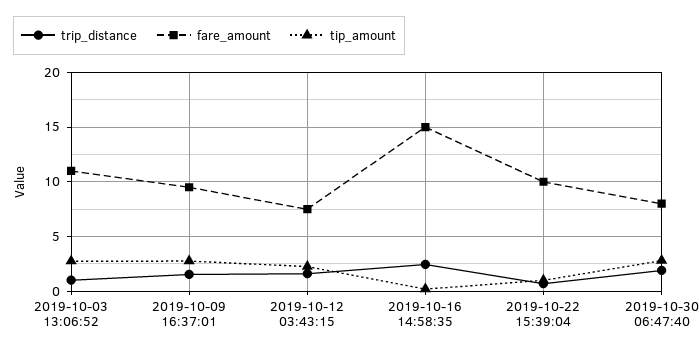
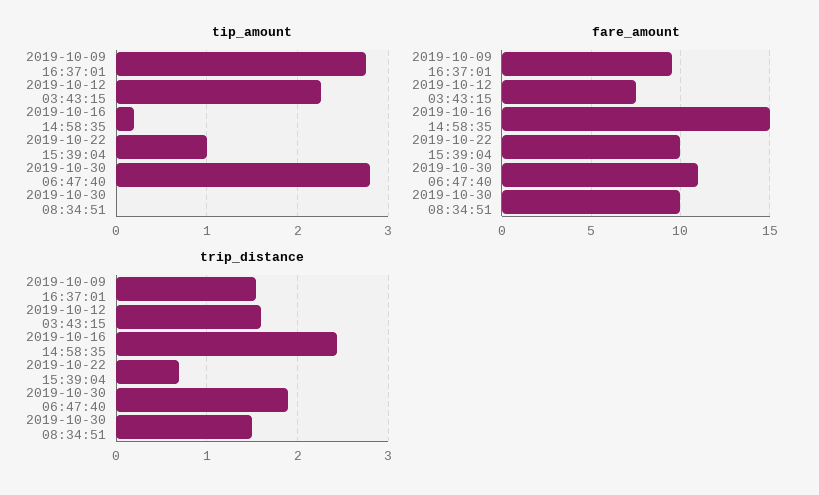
trip_distance, 2019-10-03 13:06:52: 1 -> none
fare_amount, 2019-10-03 13:06:52: 11 -> none
tip_amount, 2019-10-03 13:06:52: 3 -> none
fare_amount, 2019-10-30 06:47:40: 8 -> 11
tip_amount, 2019-10-30 08:34:51: none -> 0
fare_amount, 2019-10-30 08:34:51: none -> 10
trip_distance, 2019-10-30 08:34:51: none -> 1.5

